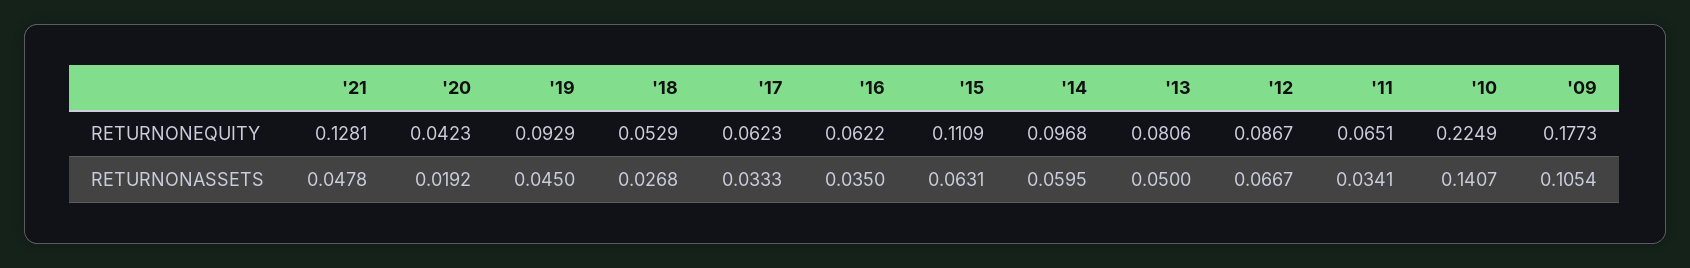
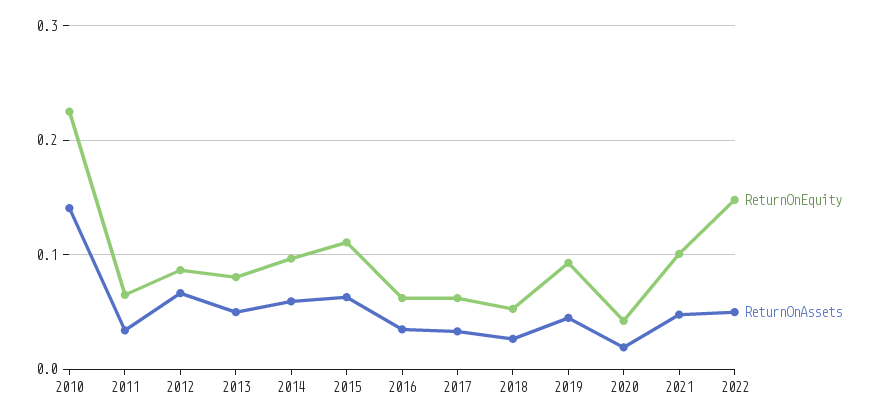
RETURNONEQUITY, '21: 0.1281 -> 0.1
RETURNONEQUITY, '09: 0.1773 -> none
RETURNONASSETS, '09: 0.1054 -> none
RETURNONEQUITY, 2022: none -> 0.15
RETURNONASSETS, 2022: none -> 0.05

